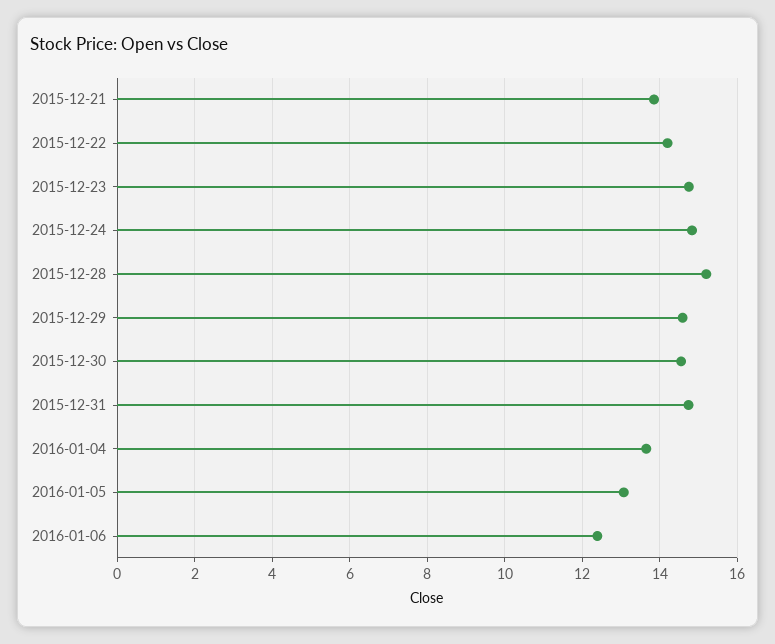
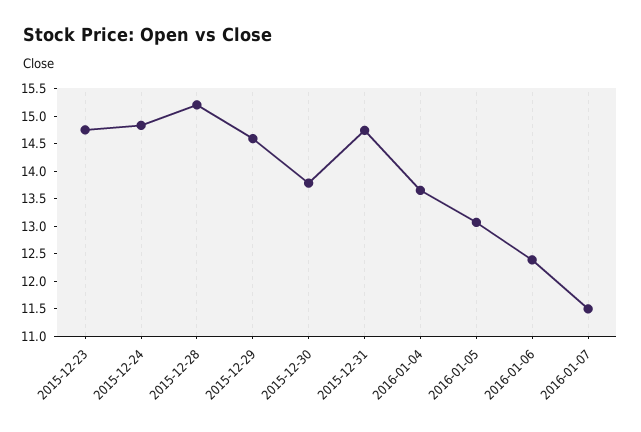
2015-12-21: 13.8 -> none
2015-12-22: 14.2 -> none
2015-12-30: 14.6 -> 13.75
2016-01-07: none -> 11.5

